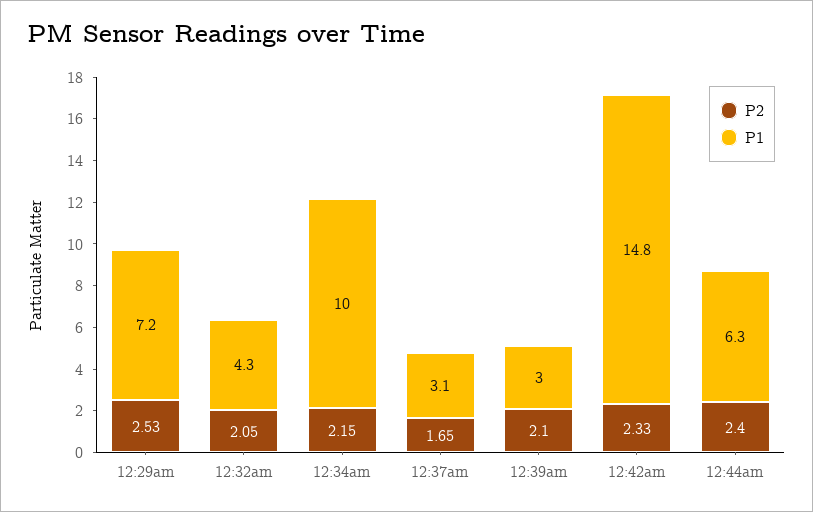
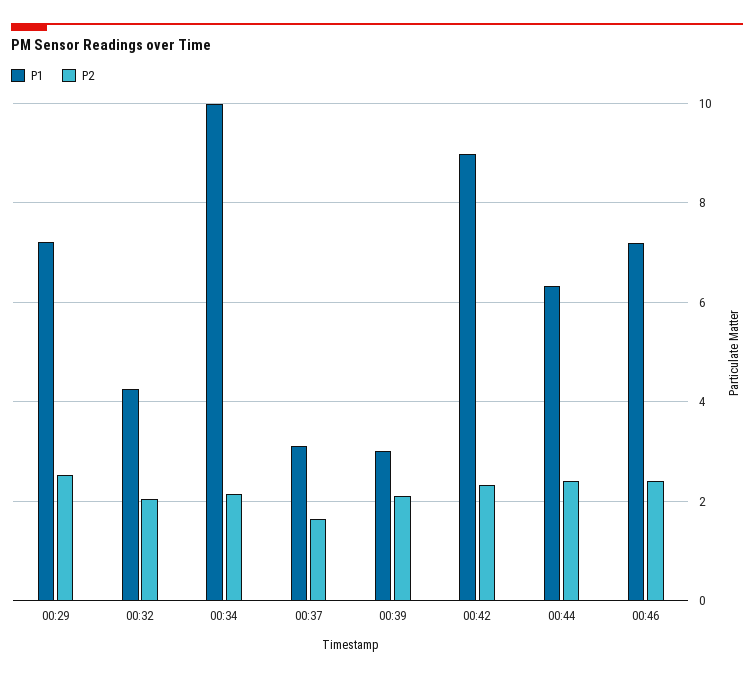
P1, 12:42am: 14.8 -> 9
P1, 00:46: none -> 7.2
P2, 00:46: none -> 2.4

